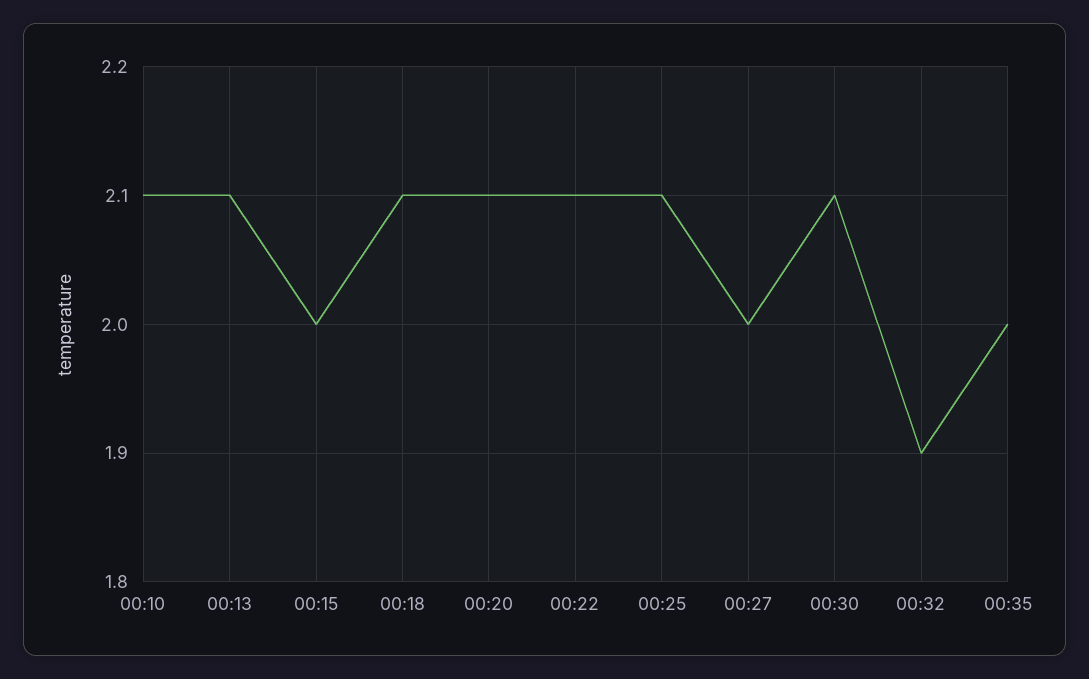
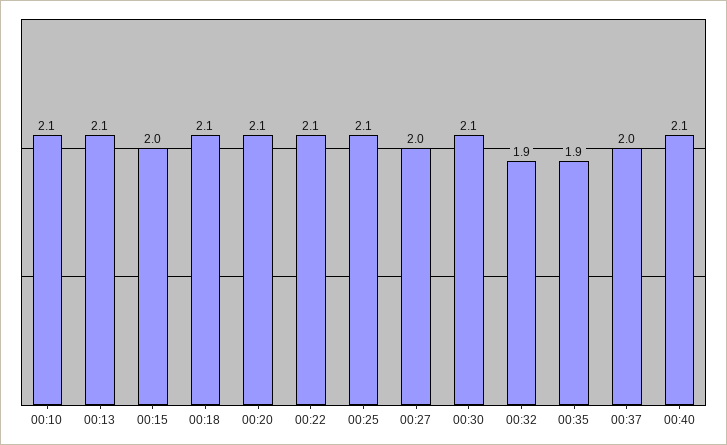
00:35: 2 -> 1.9
00:37: none -> 2
00:40: none -> 2.1

